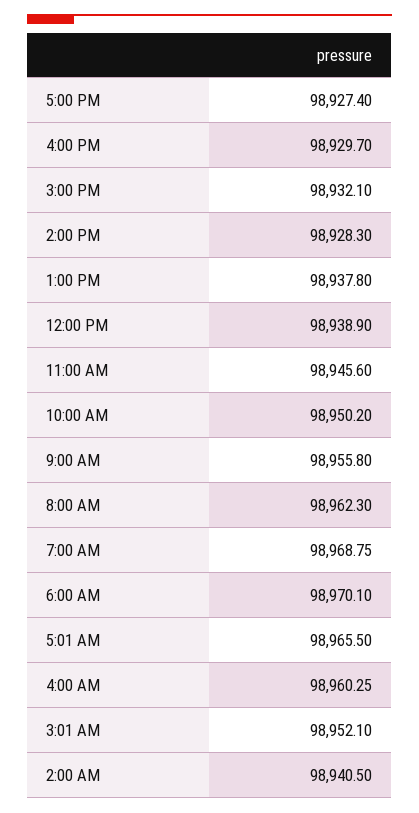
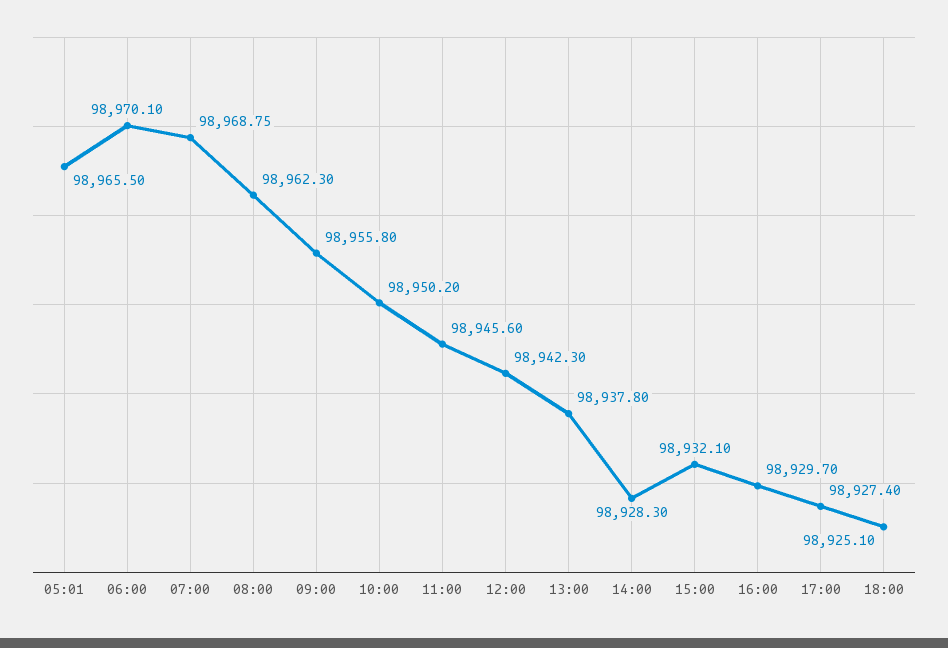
12:00 PM: 98938.9 -> 98942.3
4:00 AM: 98960.25 -> none
3:01 AM: 98952.1 -> none
2:00 AM: 98940.5 -> none
18:00: none -> 98925.1

